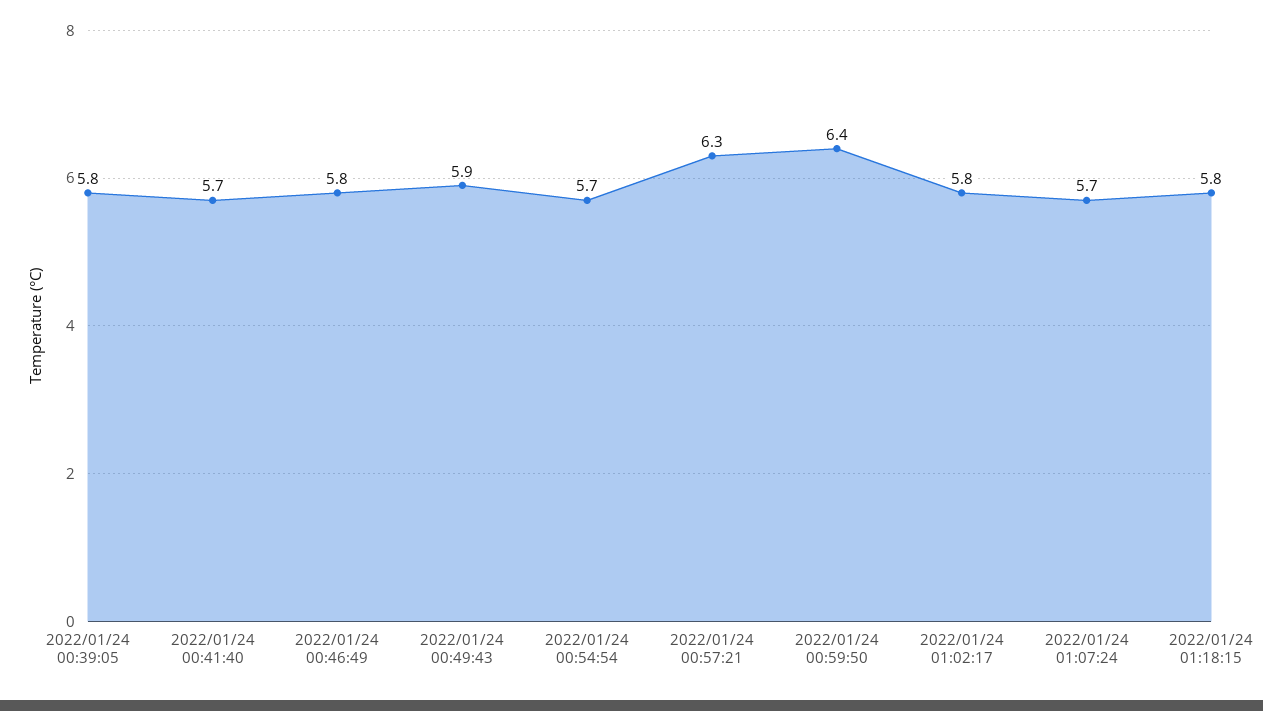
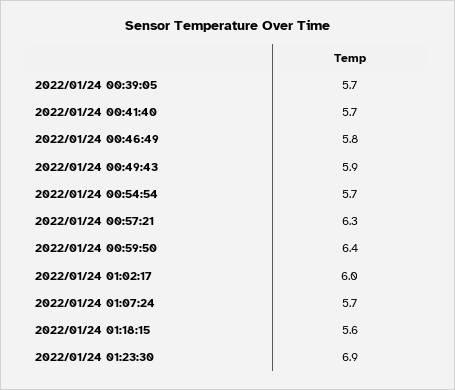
2022/01/24 00:39:05: 5.8 -> 5.7
2022/01/24 01:02:17: 5.8 -> 6
2022/01/24 01:18:15: 5.8 -> 5.6
2022/01/24 01:23:30: none -> 6.9

